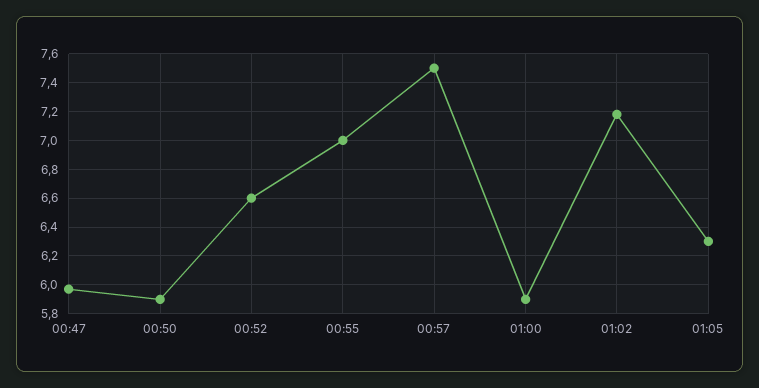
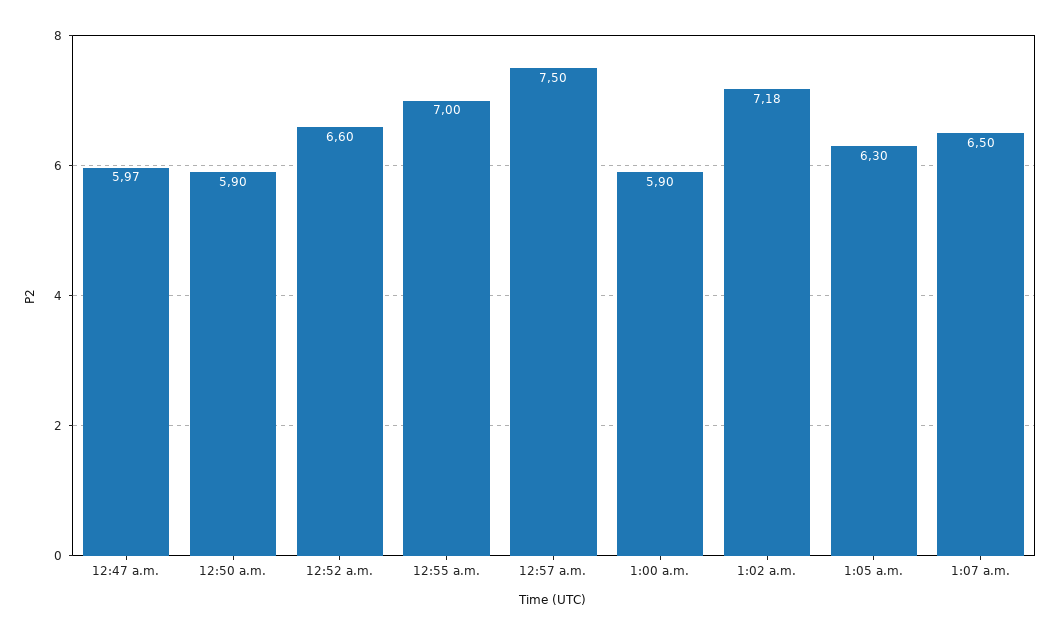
1:07 a.m.: none -> 6.5

